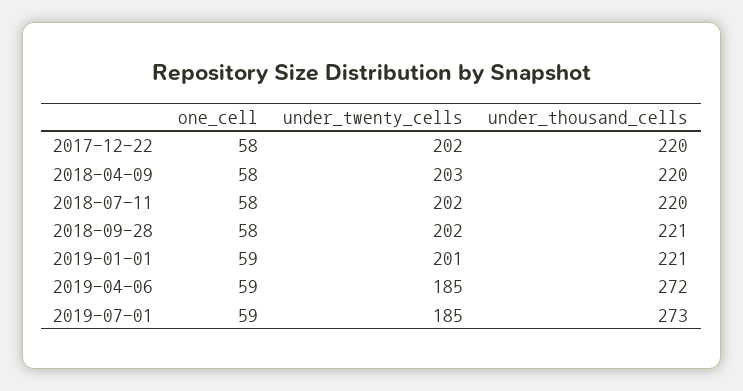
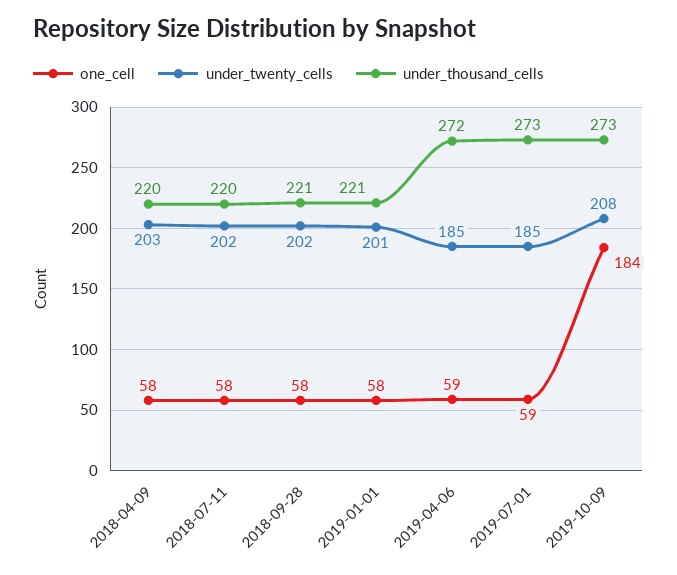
one_cell, 2017-12-22: 58 -> none
under_twenty_cells, 2017-12-22: 202 -> none
under_thousand_cells, 2017-12-22: 220 -> none
one_cell, 2019-01-01: 59 -> 58
one_cell, 2019-10-09: none -> 184
under_twenty_cells, 2019-10-09: none -> 208
under_thousand_cells, 2019-10-09: none -> 273

